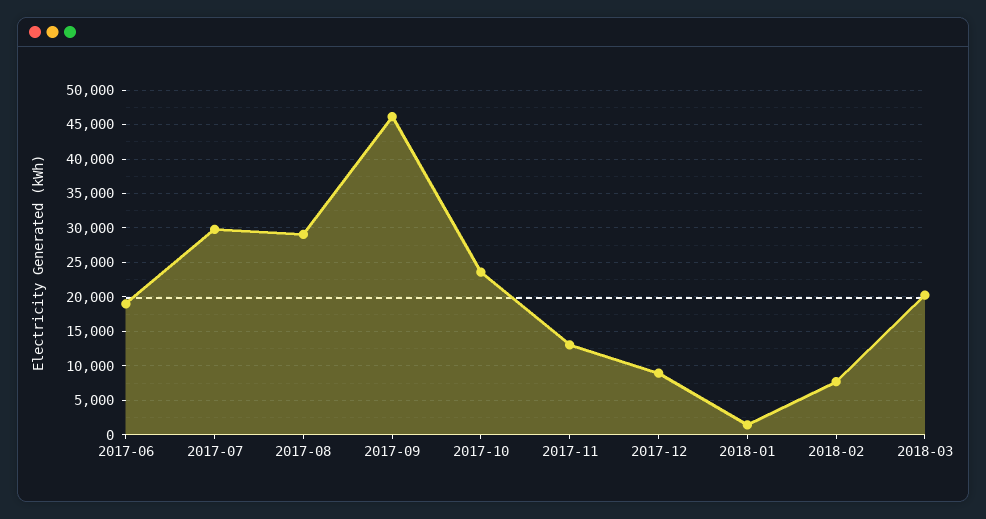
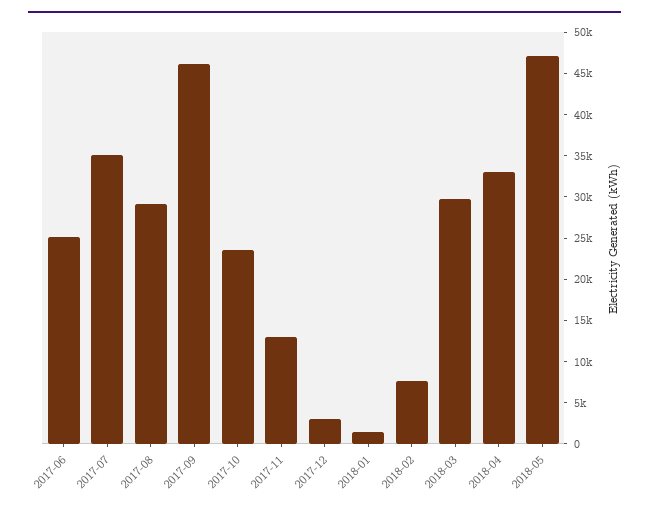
2017-06: 19000 -> 25000
2017-07: 30000 -> 35000
2017-12: 9000 -> 3000
2018-03: 20000 -> 30000
2018-04: none -> 33000
2018-05: none -> 47000

